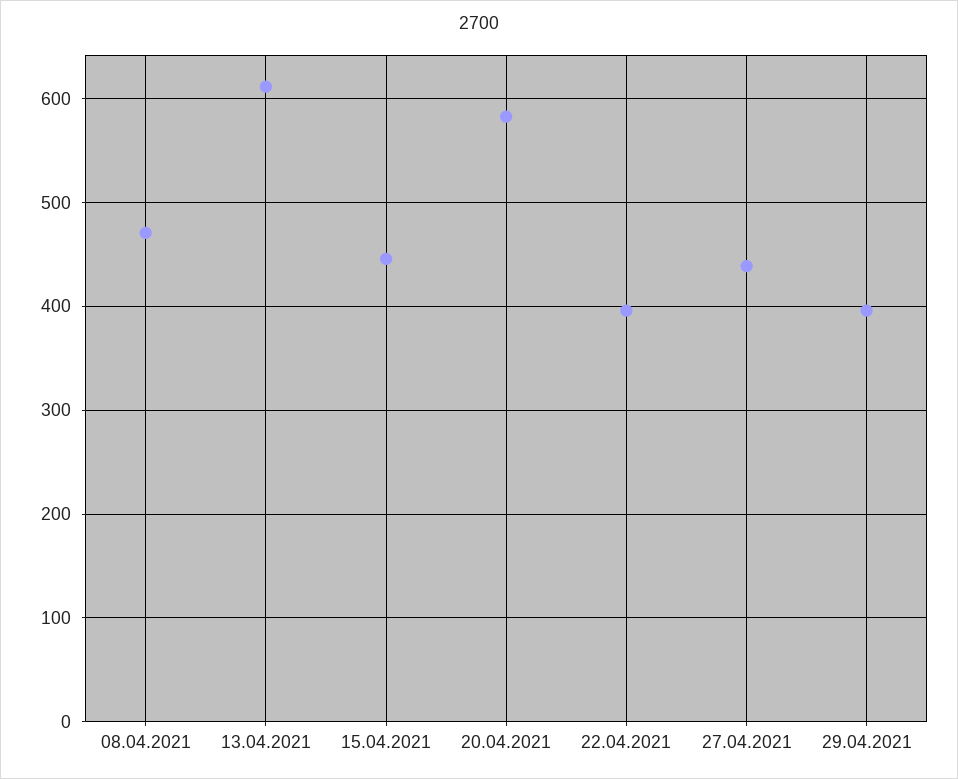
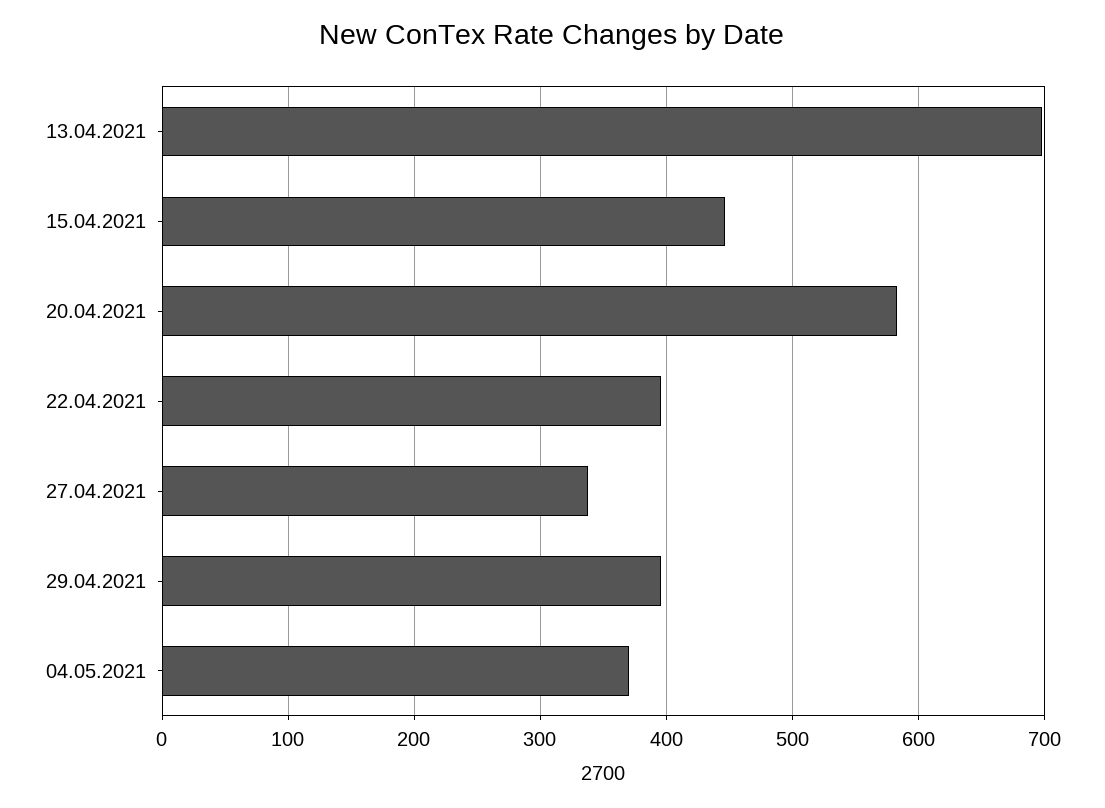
08.04.2021: 470 -> none
13.04.2021: 610 -> 700
27.04.2021: 440 -> 340
04.05.2021: none -> 370

